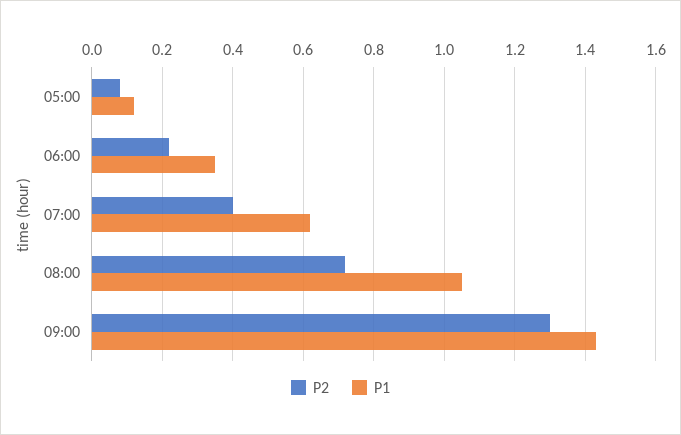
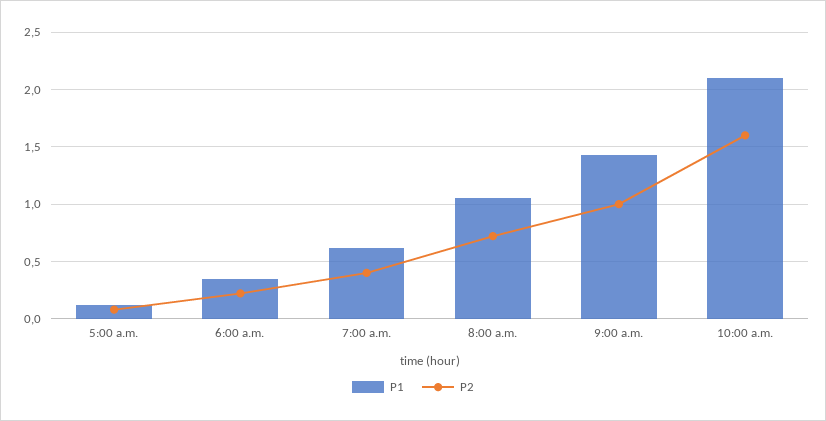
P2, 09:00: 1.3 -> 1
P1, 10:00 a.m.: none -> 2.1
P2, 10:00 a.m.: none -> 1.6

